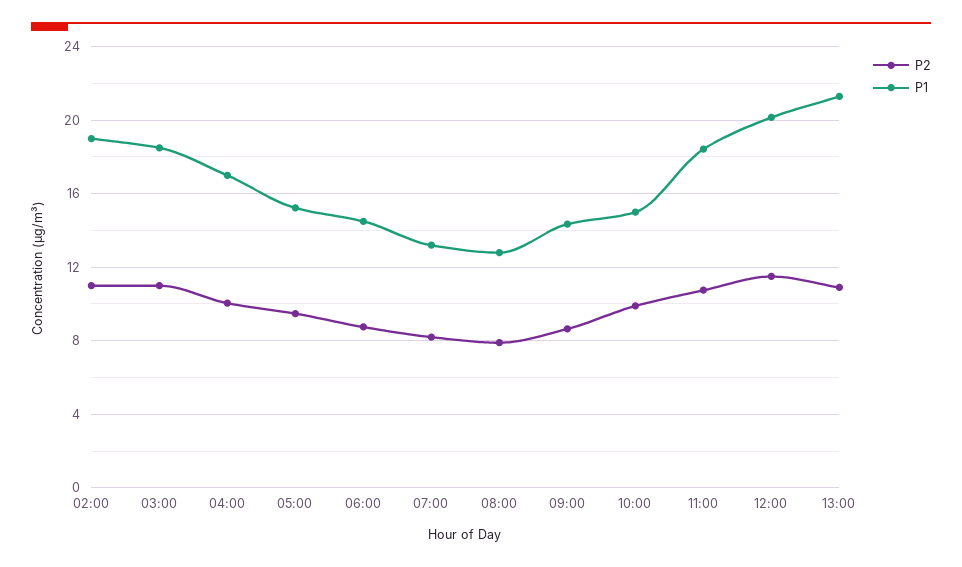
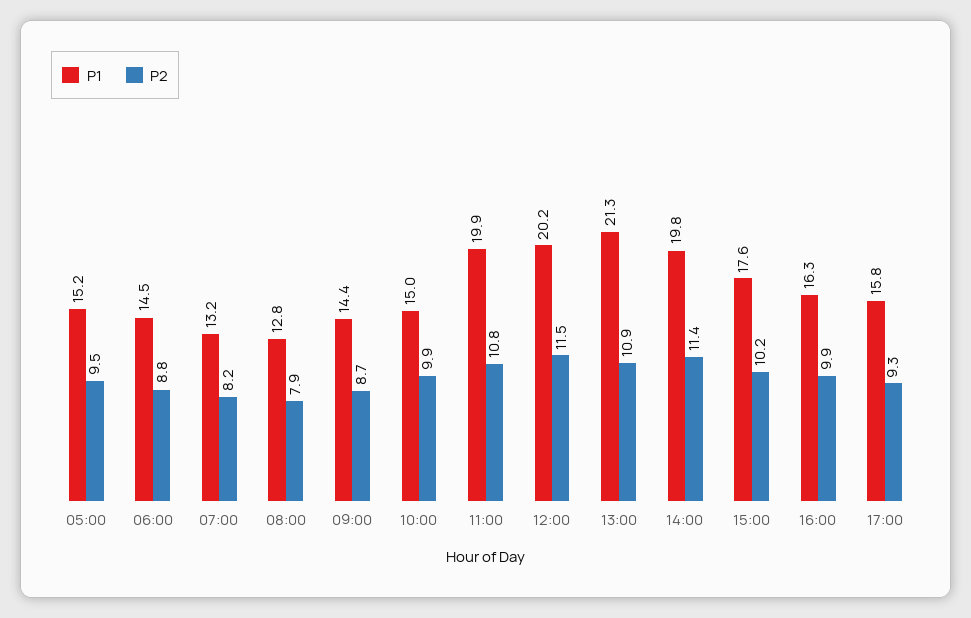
P2, 02:00: 11 -> none
P1, 02:00: 19 -> none
P2, 03:00: 11 -> none
P1, 03:00: 18.5 -> none
P2, 04:00: 10 -> none
P1, 04:00: 17 -> none
P1, 11:00: 18.5 -> 19.9
P1, 14:00: none -> 19.8
P2, 14:00: none -> 11.4
P1, 15:00: none -> 17.6
P2, 15:00: none -> 10.2
P1, 16:00: none -> 16.3
P2, 16:00: none -> 9.9
P1, 17:00: none -> 15.8
P2, 17:00: none -> 9.3

